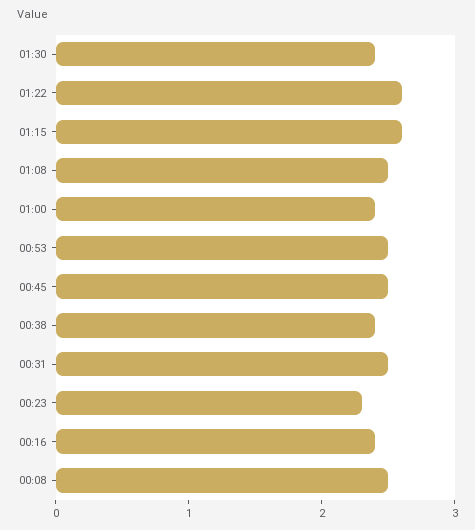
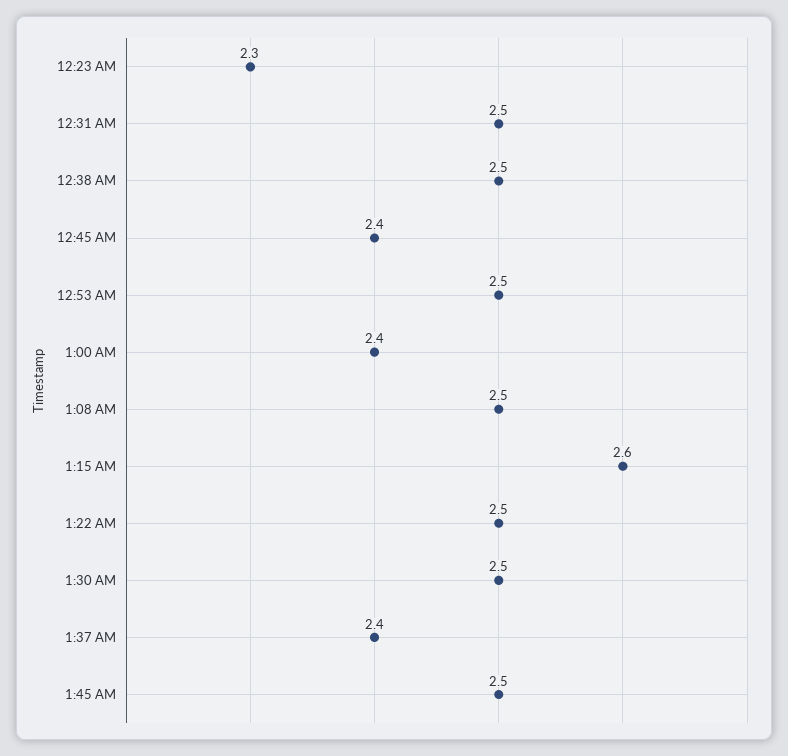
01:30: 2.4 -> 2.5
01:22: 2.6 -> 2.5
00:45: 2.5 -> 2.4
00:38: 2.4 -> 2.5
00:16: 2.4 -> none
00:08: 2.5 -> none
1:37 AM: none -> 2.4
1:45 AM: none -> 2.5

